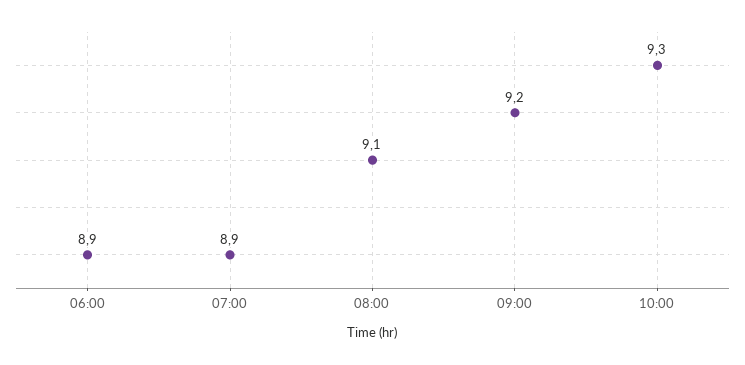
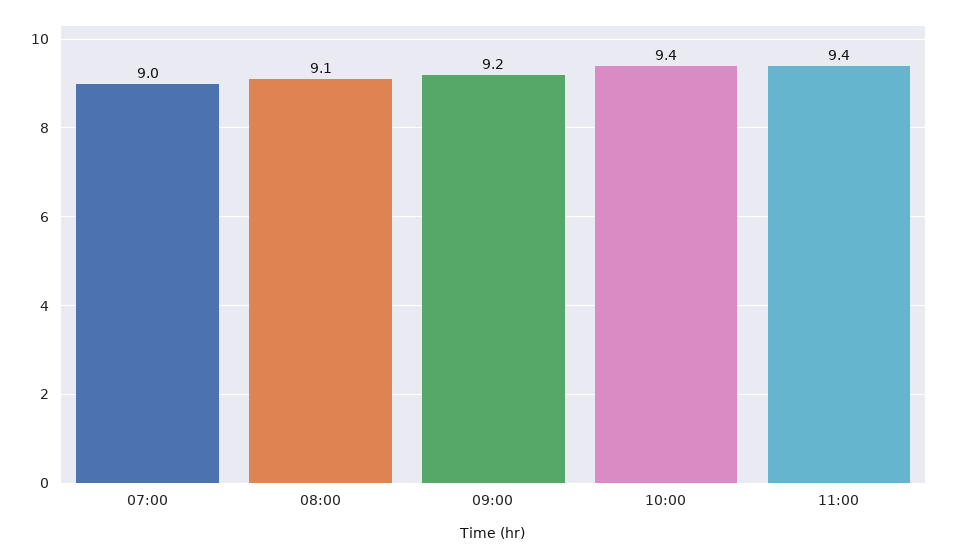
06:00: 8.9 -> none
07:00: 8.9 -> 9
10:00: 9.3 -> 9.4
11:00: none -> 9.4

